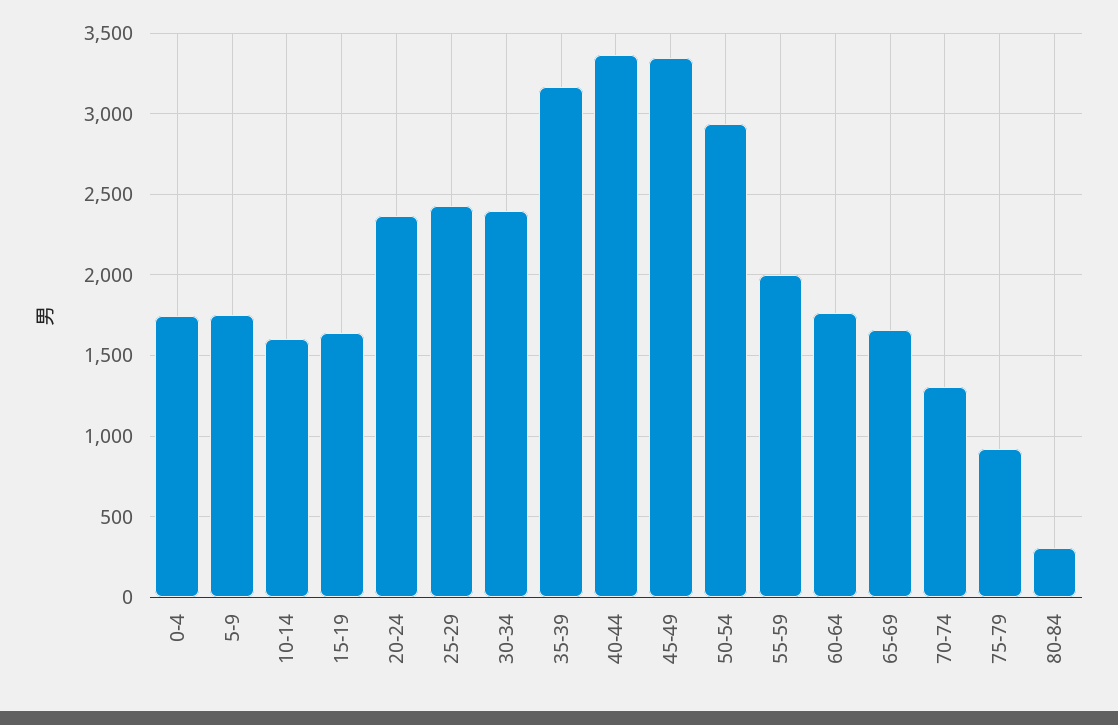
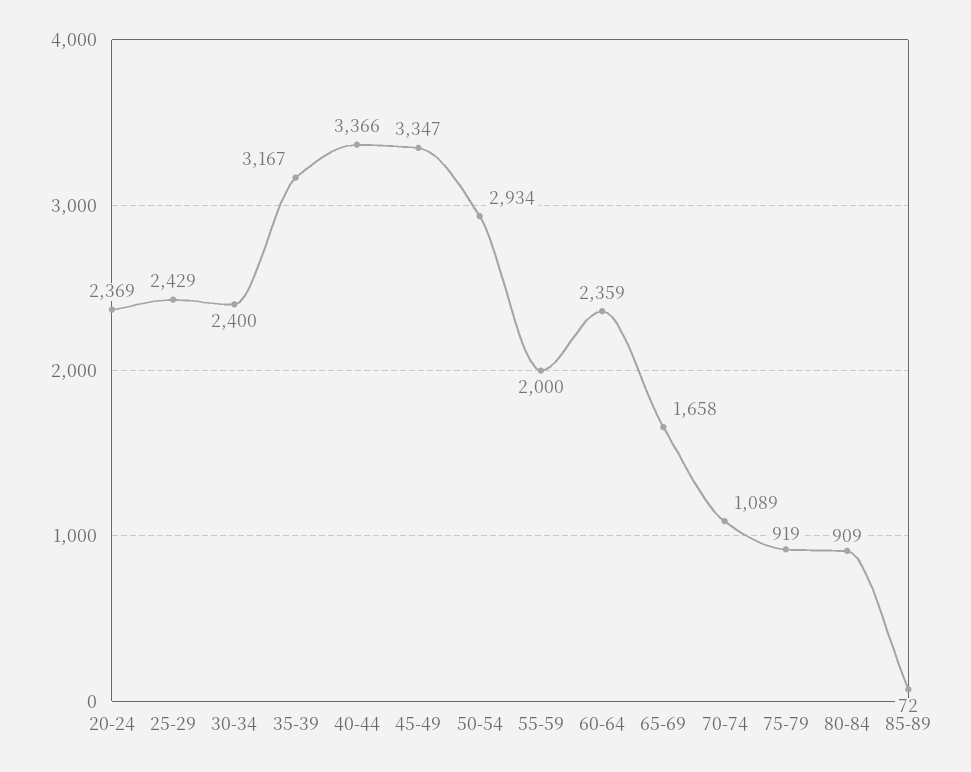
0-4: 1750 -> none
5-9: 1750 -> none
10-14: 1600 -> none
15-19: 1650 -> none
60-64: 1750 -> 2359
70-74: 1300 -> 1089
80-84: 300 -> 909
85-89: none -> 72

